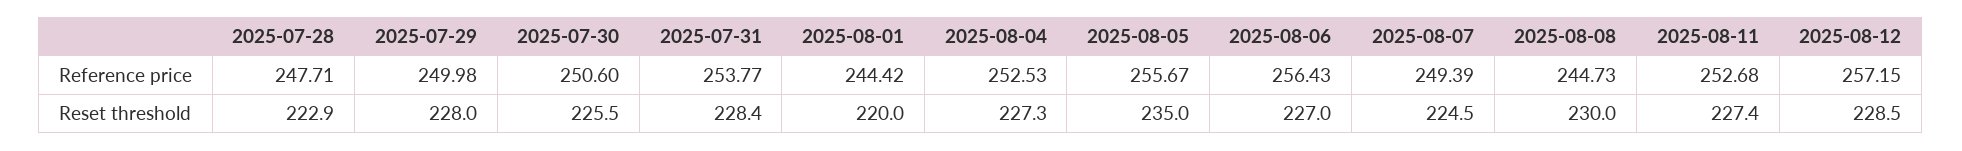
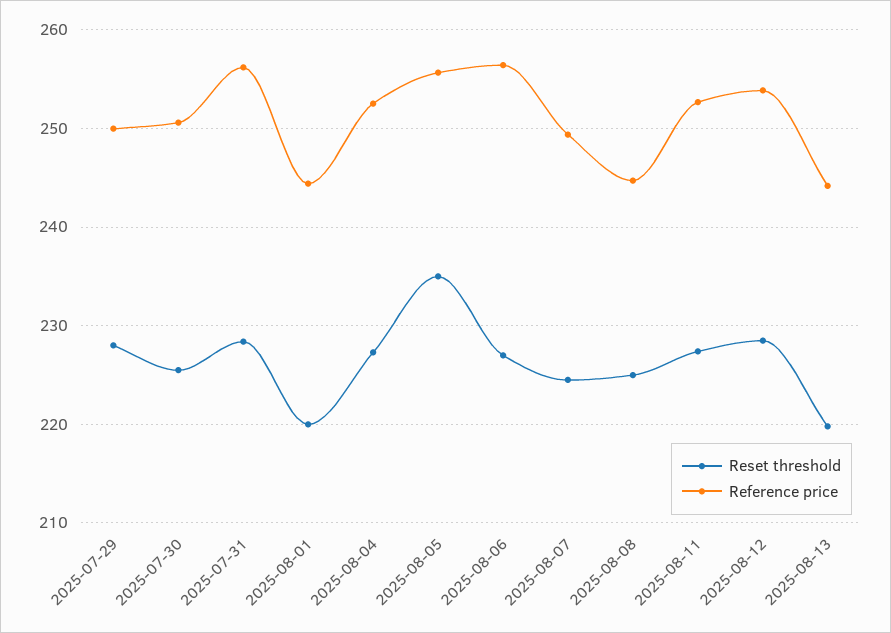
Reference price, 2025-07-28: 247.71 -> none
Reference price, 2025-07-31: 253.77 -> 256
Reference price, 2025-08-12: 257.15 -> 254
Reset threshold, 2025-07-28: 222.9 -> none
Reset threshold, 2025-08-08: 230 -> 225
Reset threshold, 2025-08-13: none -> 220
Reference price, 2025-08-13: none -> 244

